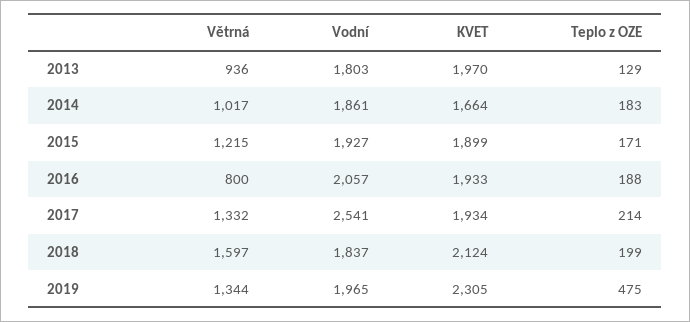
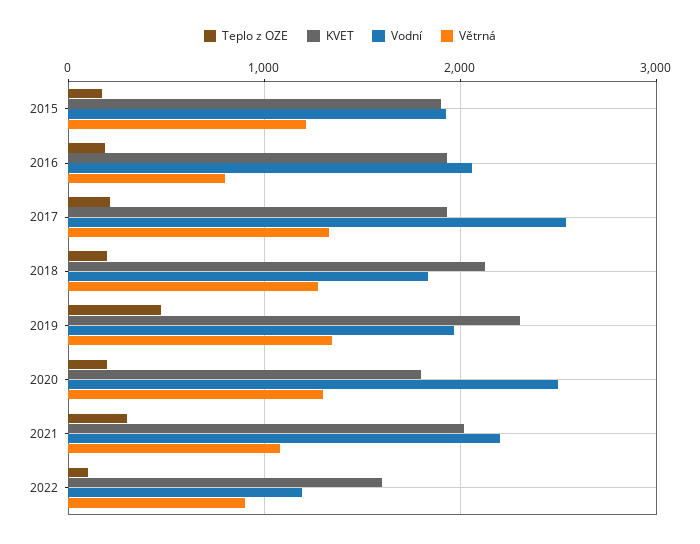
Větrná, 2013: 936 -> none
Vodní, 2013: 1803 -> none
KVET, 2013: 1970 -> none
Teplo z OZE, 2013: 129 -> none
Větrná, 2014: 1017 -> none
Vodní, 2014: 1861 -> none
KVET, 2014: 1664 -> none
Teplo z OZE, 2014: 183 -> none
Větrná, 2018: 1597 -> 1300
Teplo z OZE, 2020: none -> 200
KVET, 2020: none -> 1800
Vodní, 2020: none -> 2500
Větrná, 2020: none -> 1300
Teplo z OZE, 2021: none -> 300
KVET, 2021: none -> 2000
Vodní, 2021: none -> 2200
Větrná, 2021: none -> 1100
Teplo z OZE, 2022: none -> 100
KVET, 2022: none -> 1600
Vodní, 2022: none -> 1200
Větrná, 2022: none -> 900

